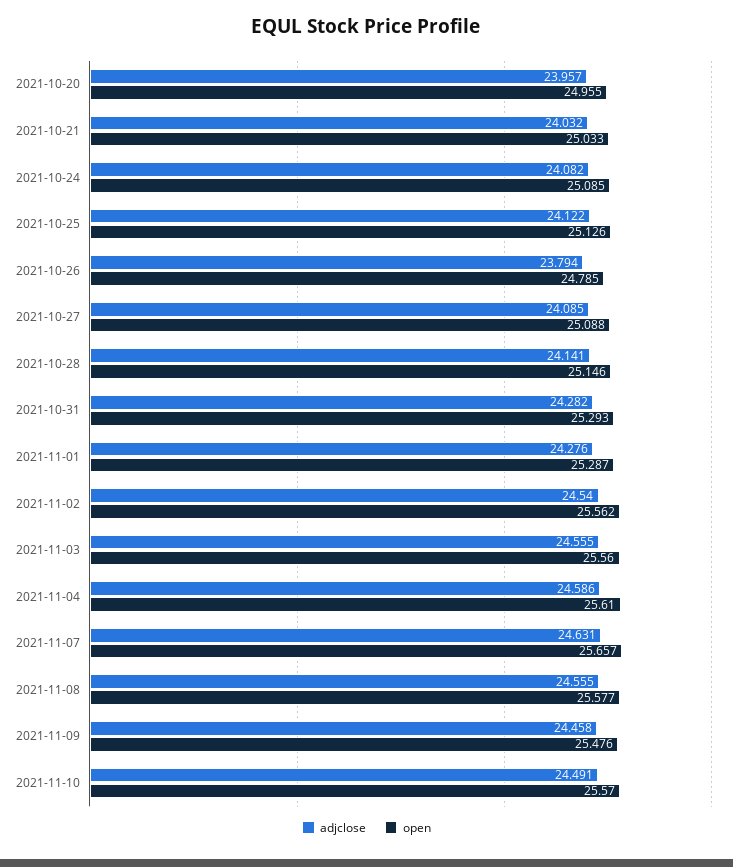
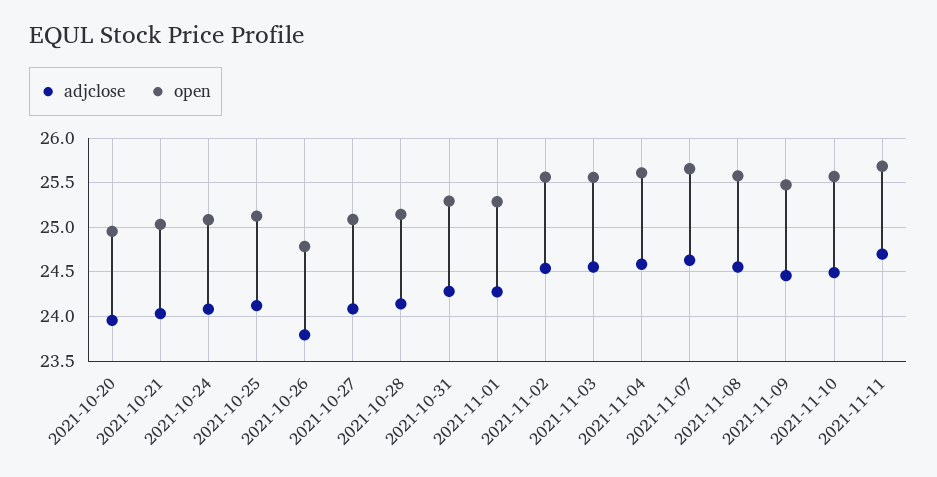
adjclose, 2021-11-11: none -> 24.7
open, 2021-11-11: none -> 25.7

